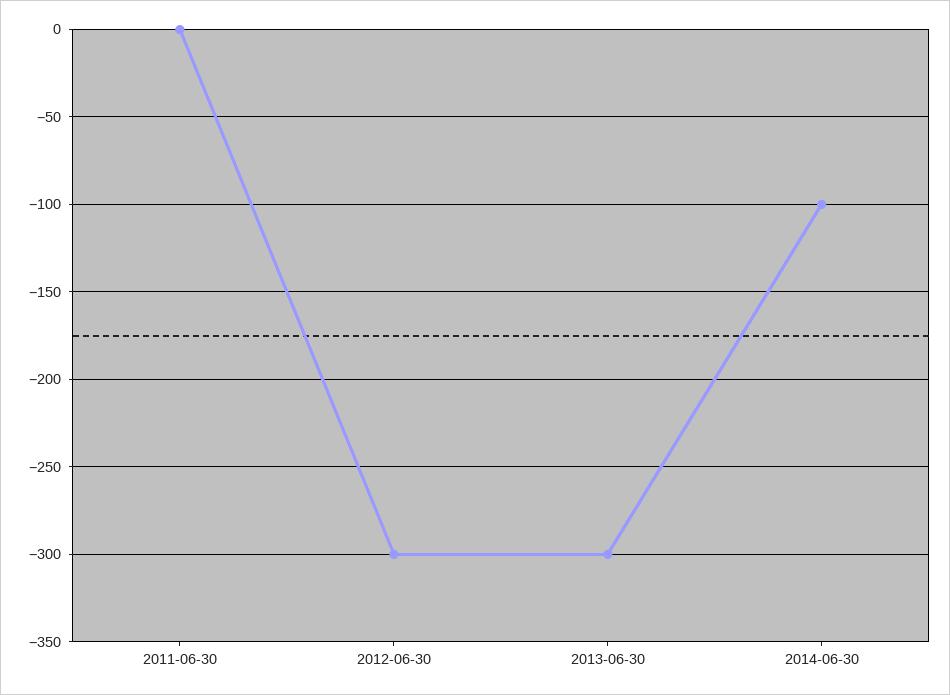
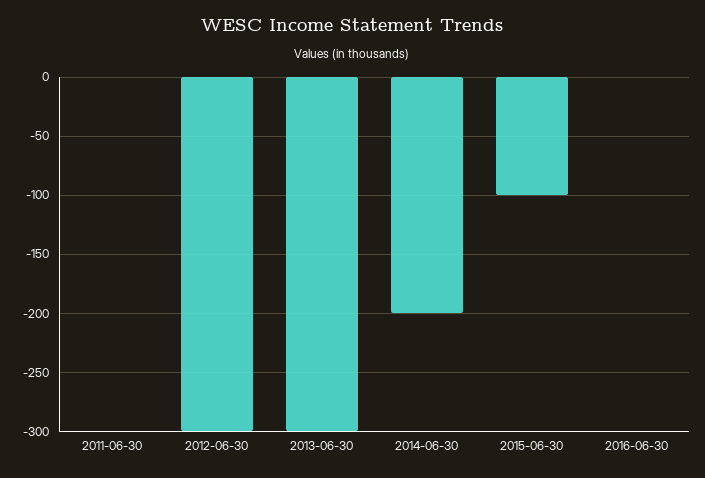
2014-06-30: -100 -> -200
2015-06-30: none -> -100
2016-06-30: none -> 0

